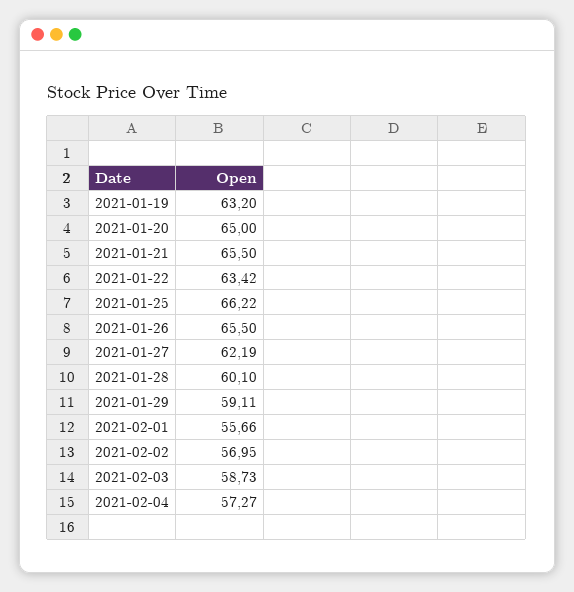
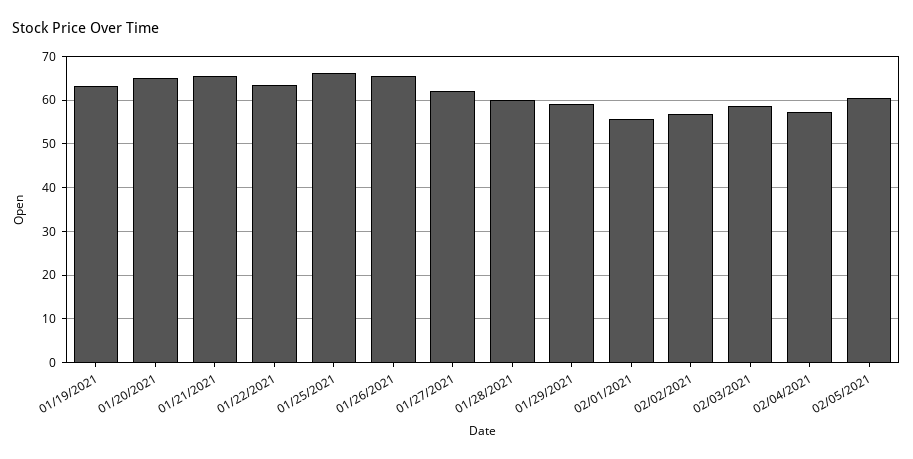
02/05/2021: none -> 60

